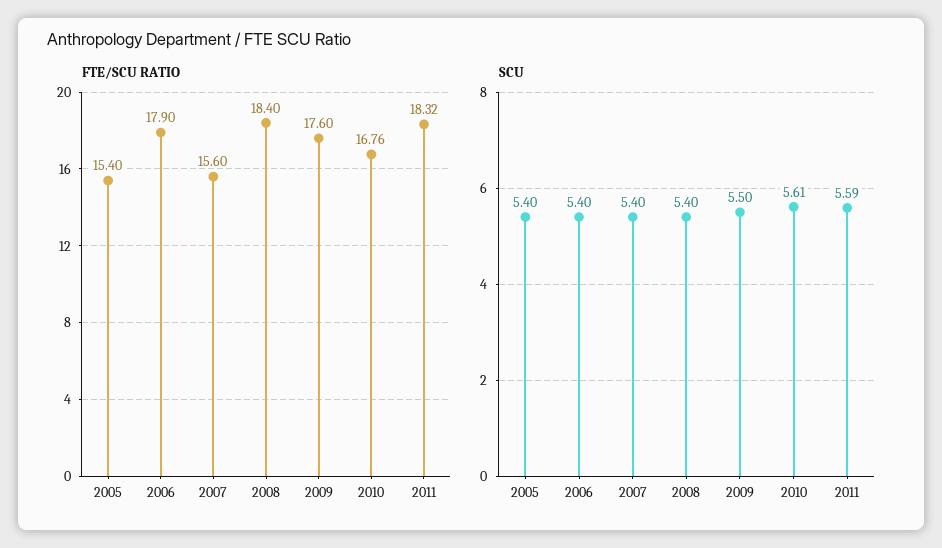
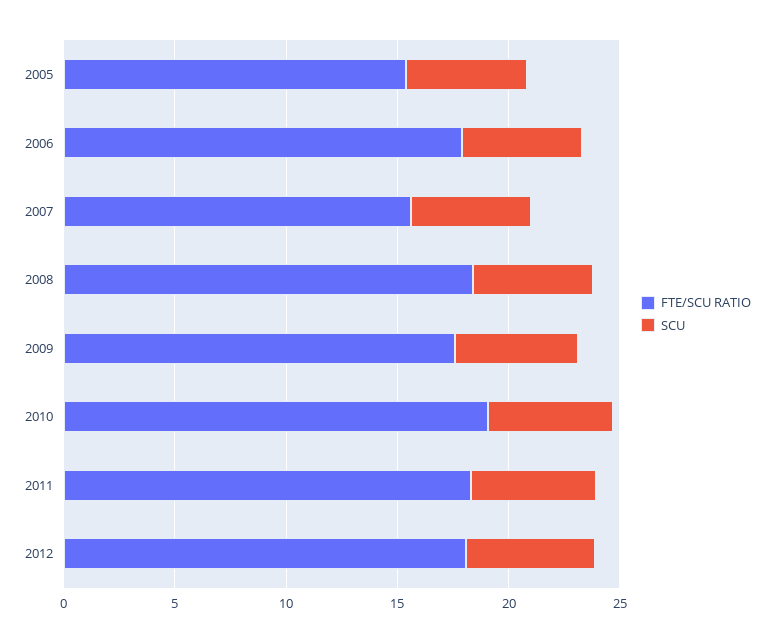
FTE/SCU RATIO, 2010: 16.76 -> 19
FTE/SCU RATIO, 2012: none -> 18
SCU, 2012: none -> 6

